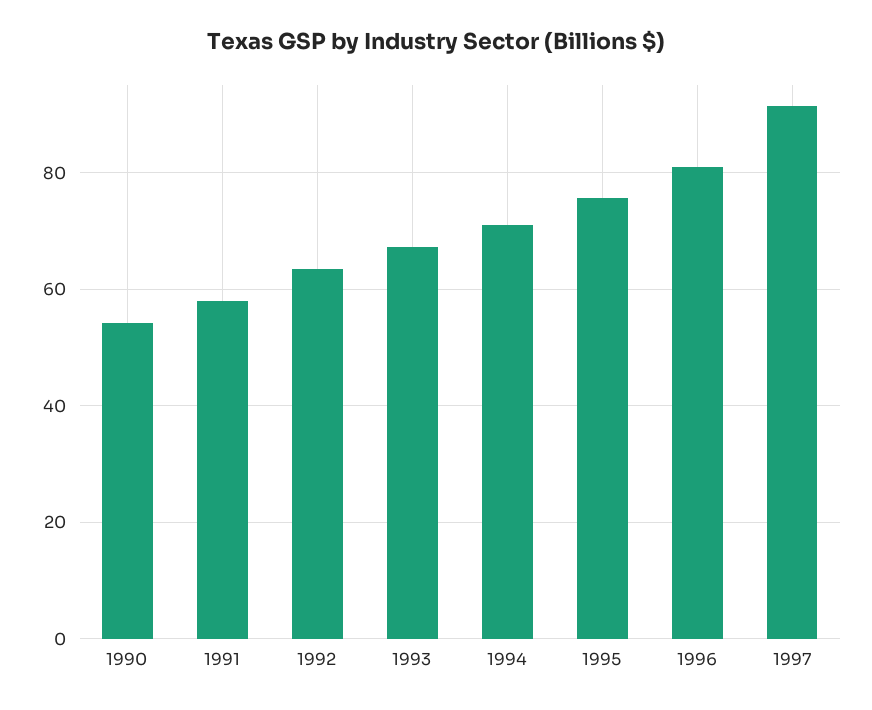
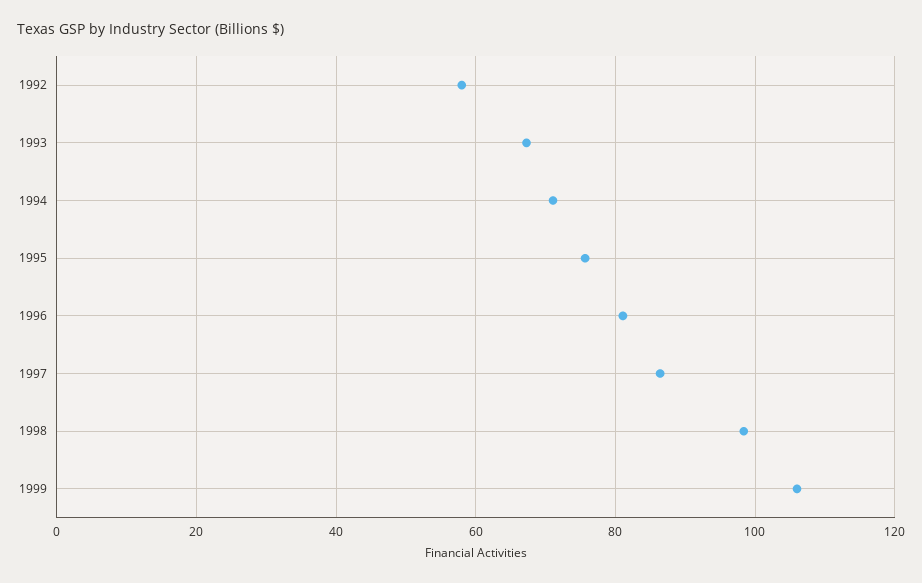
1990: 54 -> none
1991: 58 -> none
1992: 64 -> 58
1997: 92 -> 86
1998: none -> 98
1999: none -> 106

